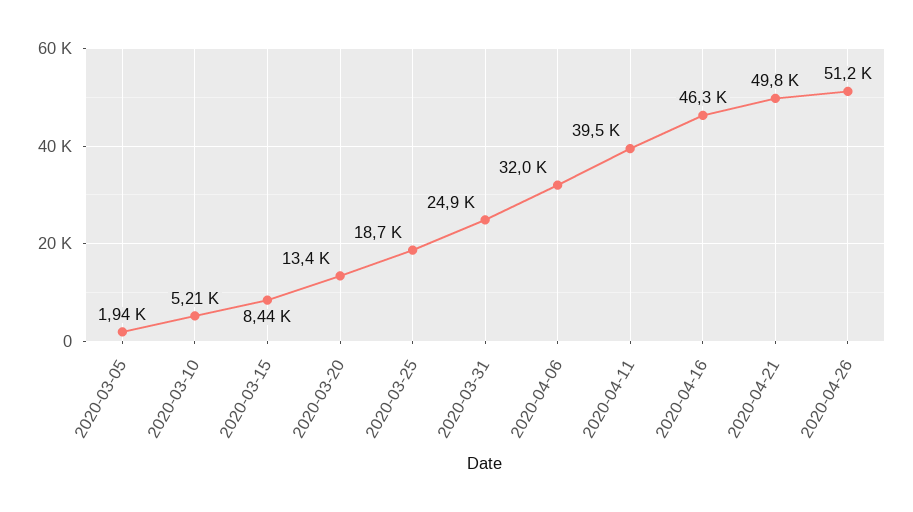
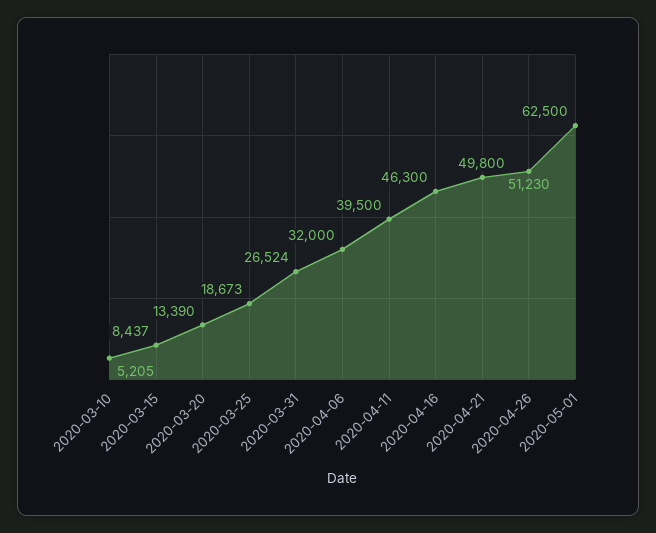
2020-03-05: 1940 -> none
2020-03-31: 24900 -> 26524
2020-05-01: none -> 62500

